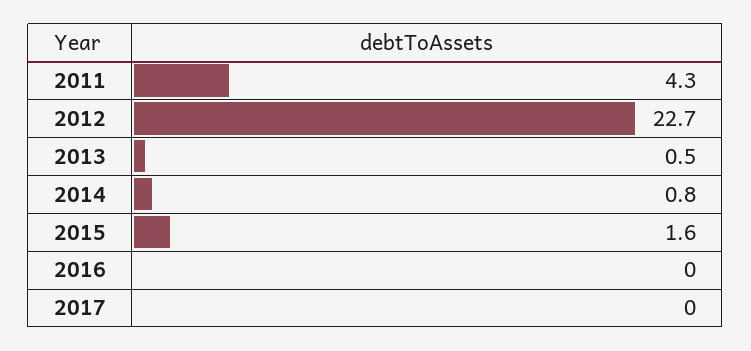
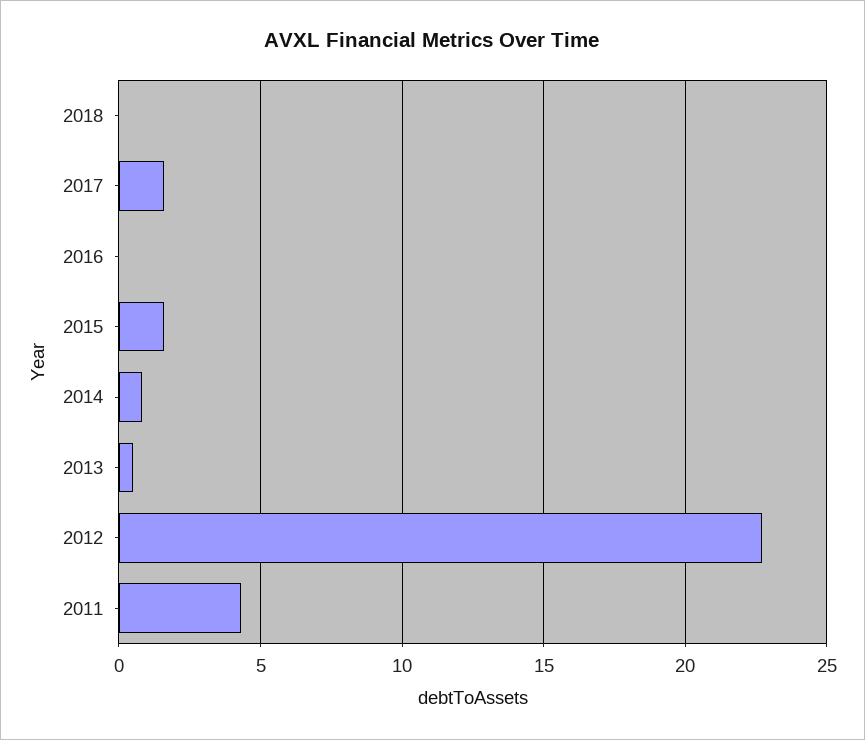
2017: 0 -> 1.5
2018: none -> 0

